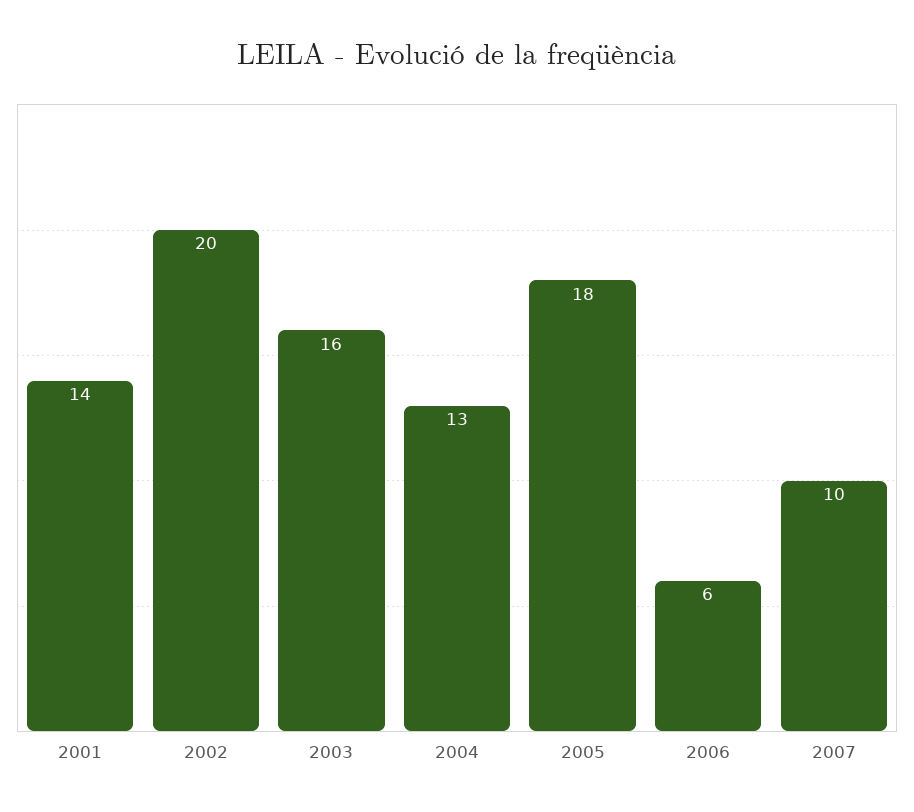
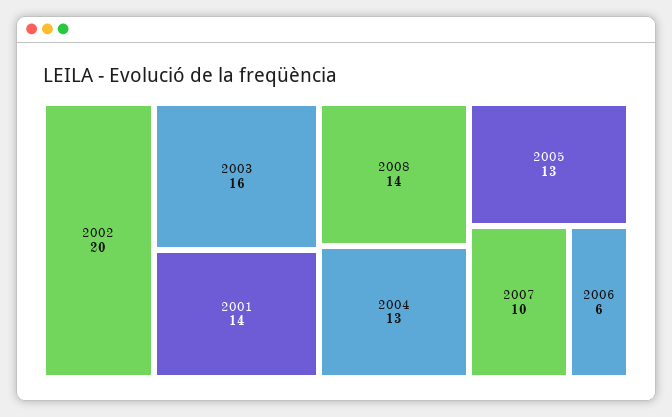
2005: 18 -> 13
2008: none -> 14

